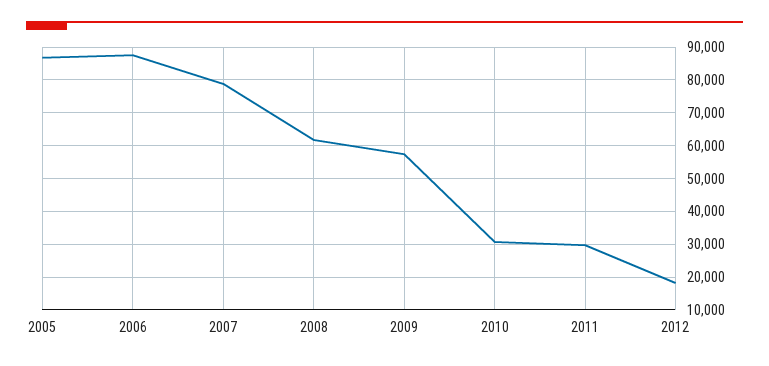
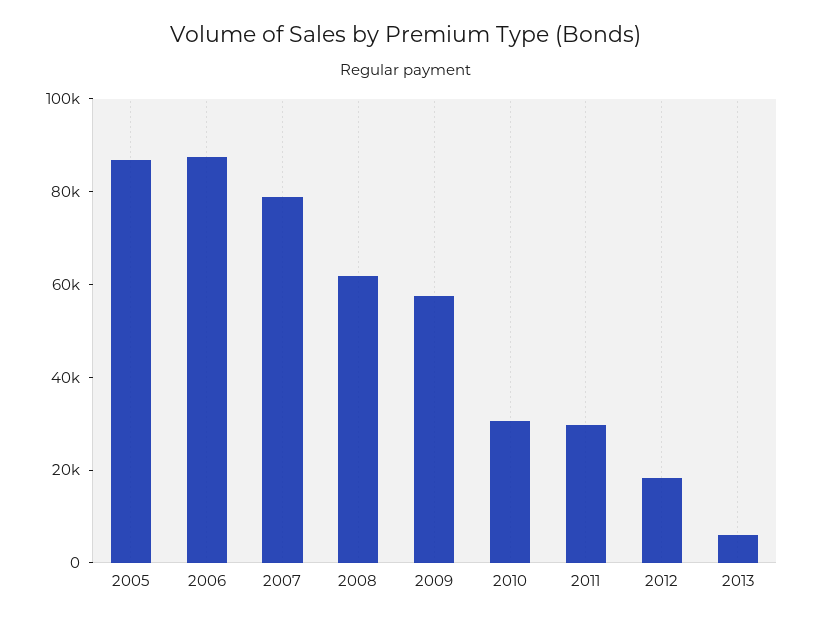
2013: none -> 5000

